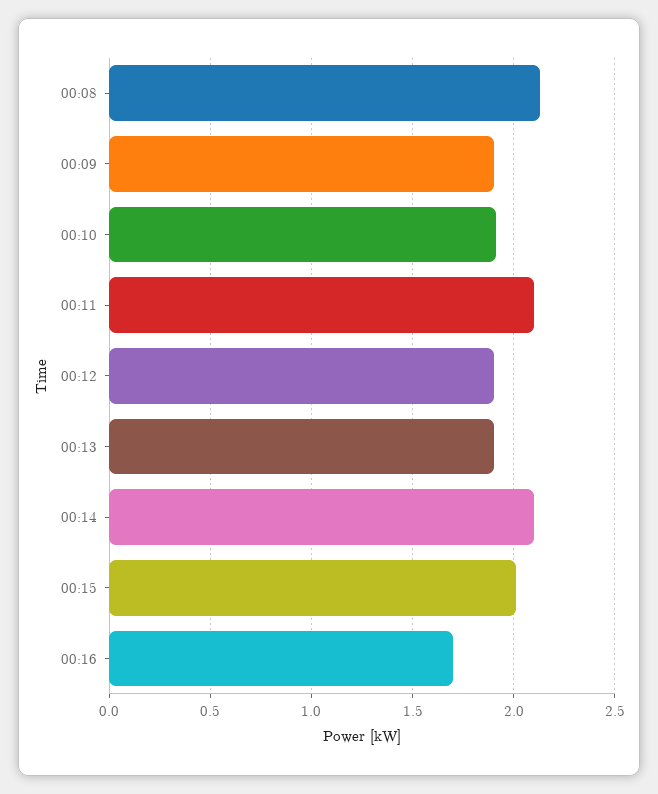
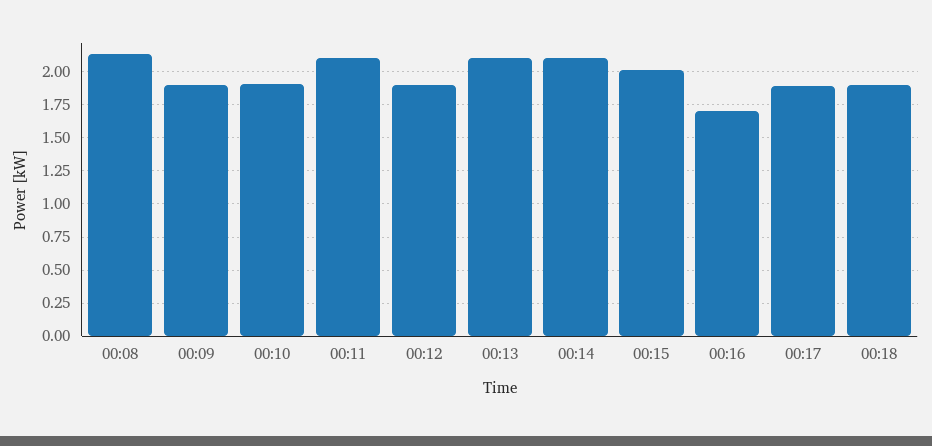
00:13: 1.9 -> 2.1
00:17: none -> 1.9
00:18: none -> 1.9

